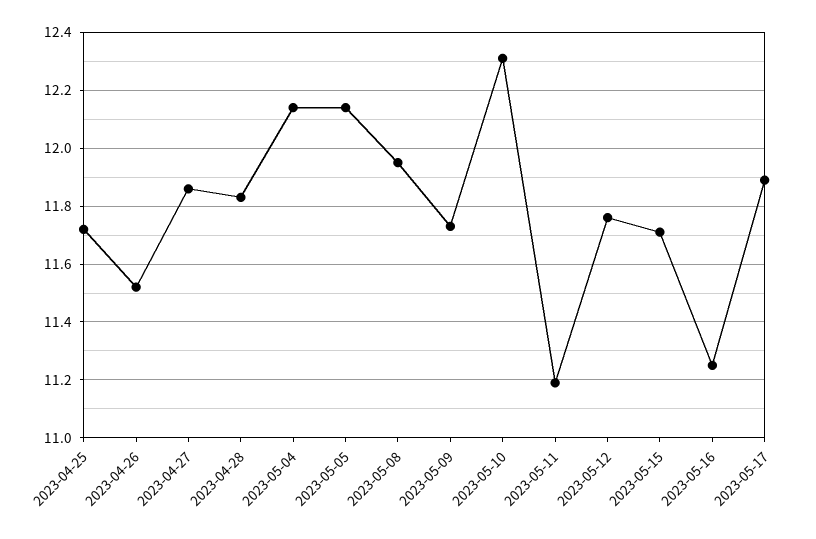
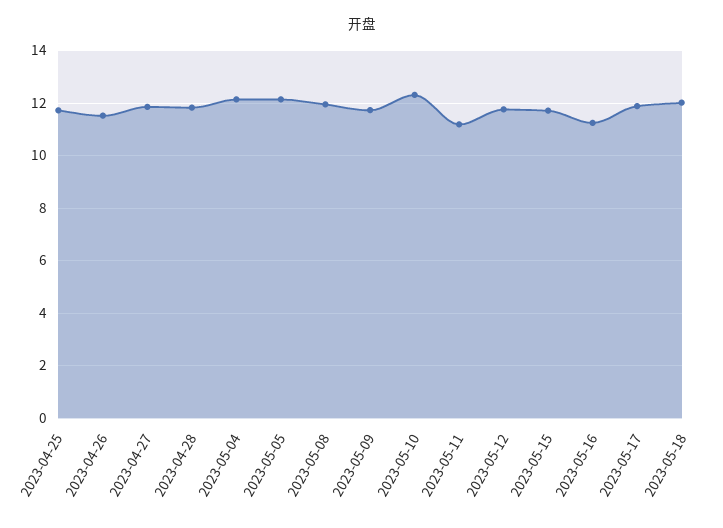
2023-05-18: none -> 12

